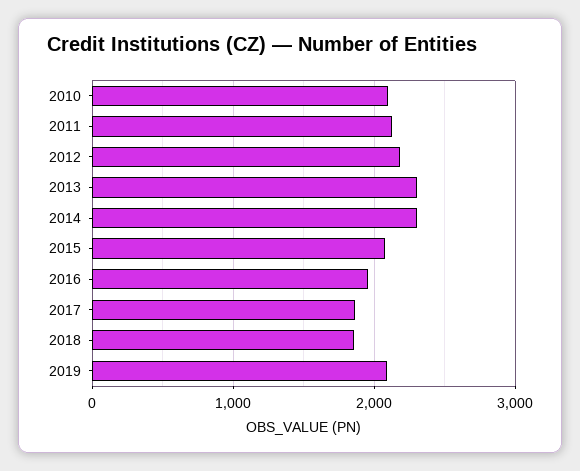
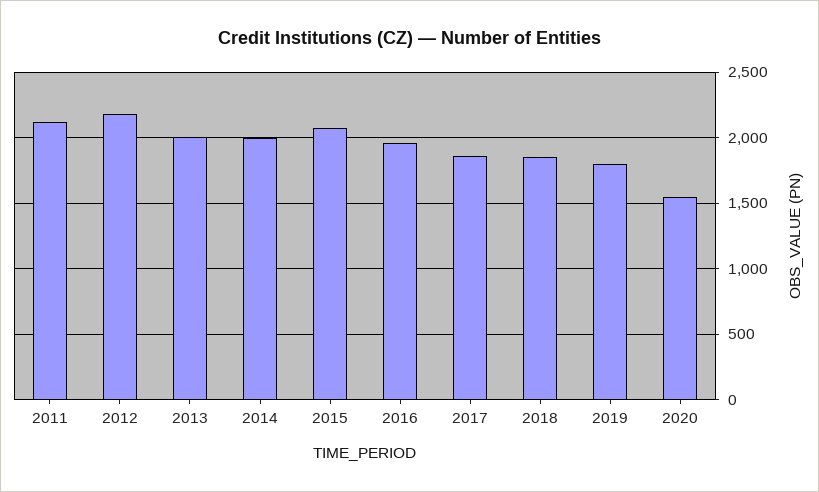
2010: 2100 -> none
2013: 2300 -> 2000
2014: 2300 -> 2000
2019: 2100 -> 1800
2020: none -> 1550

